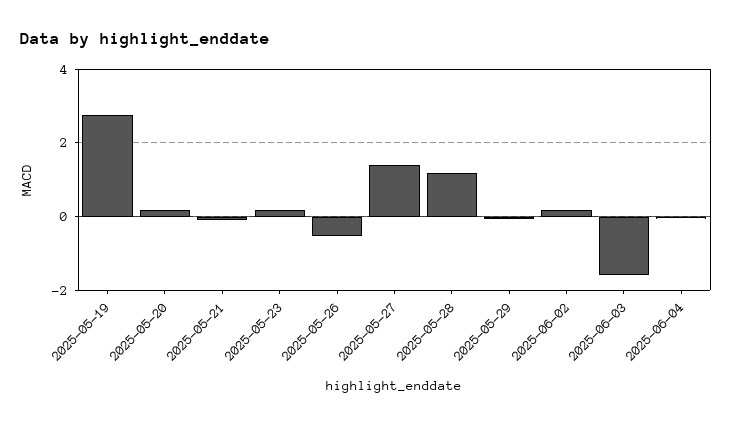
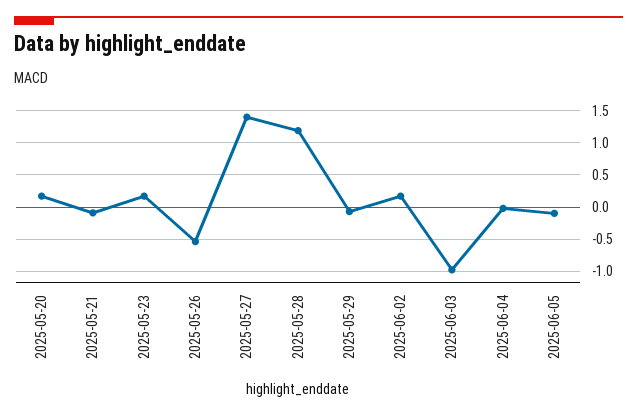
2025-05-19: 2.8 -> none
2025-06-03: -1.6 -> -1
2025-06-05: none -> -0.1

